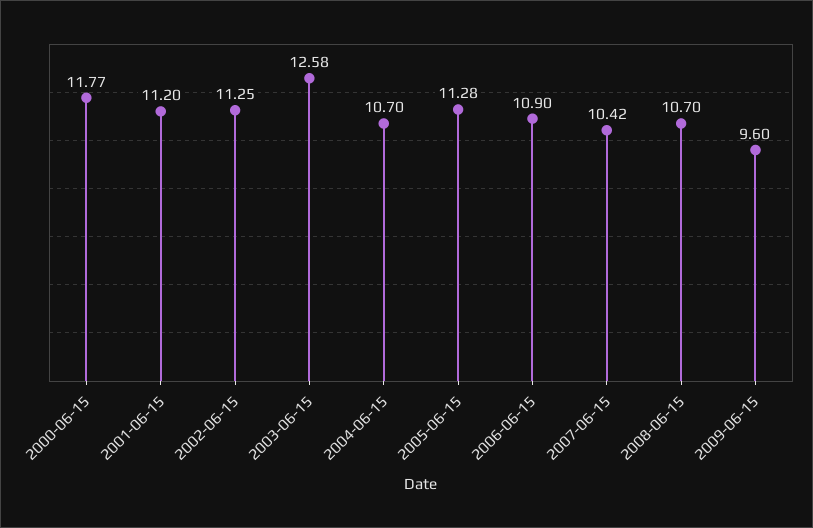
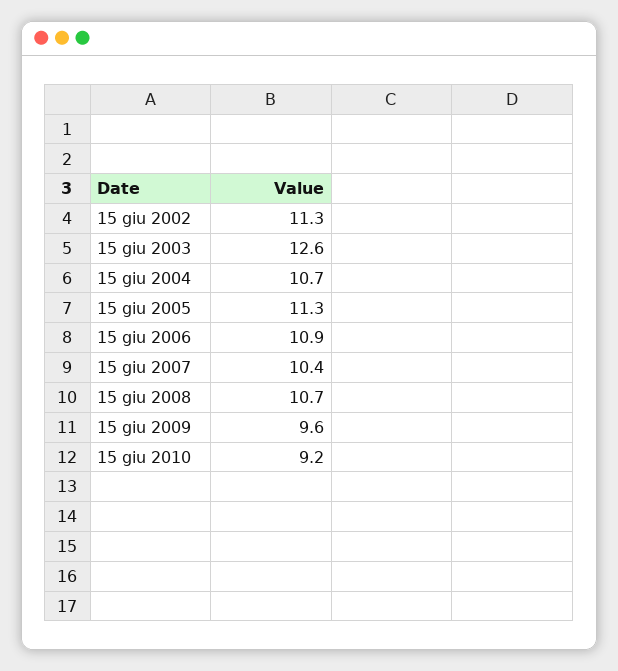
2000-06-15: 11.77 -> none
2001-06-15: 11.2 -> none
15 giu 2010: none -> 9.2

